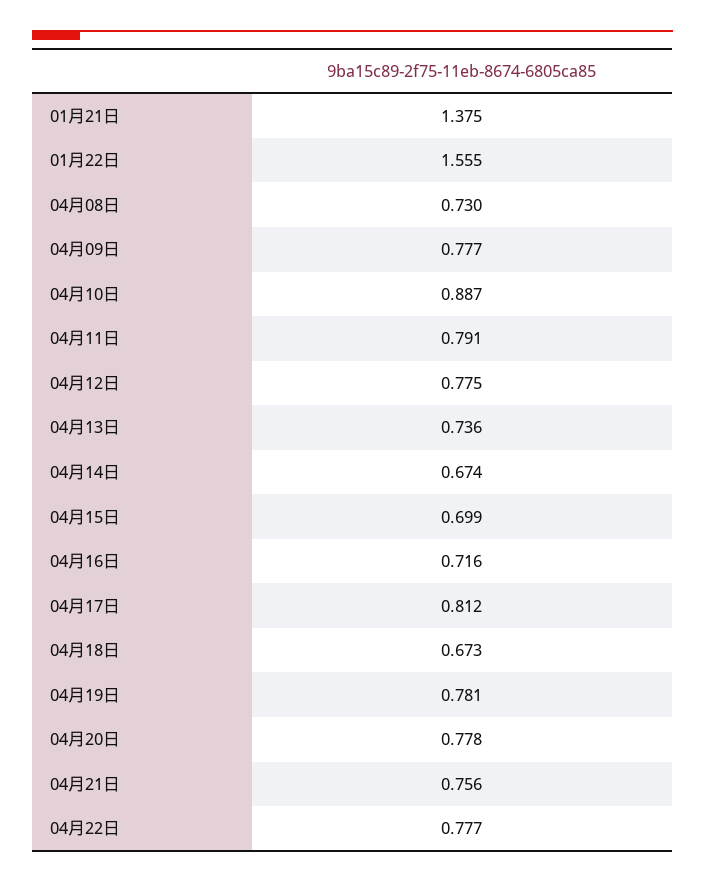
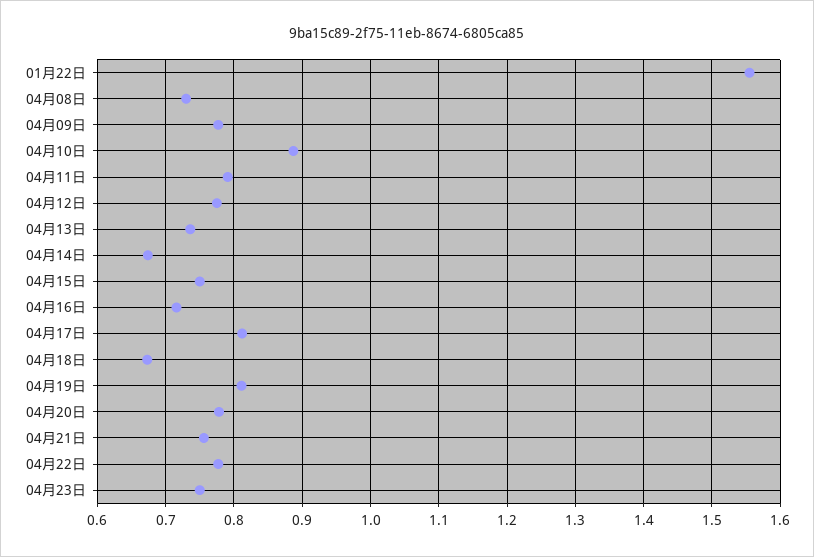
01月21日: 1.375 -> none
04月15日: 0.699 -> 0.75
04月19日: 0.781 -> 0.81
04月23日: none -> 0.75

